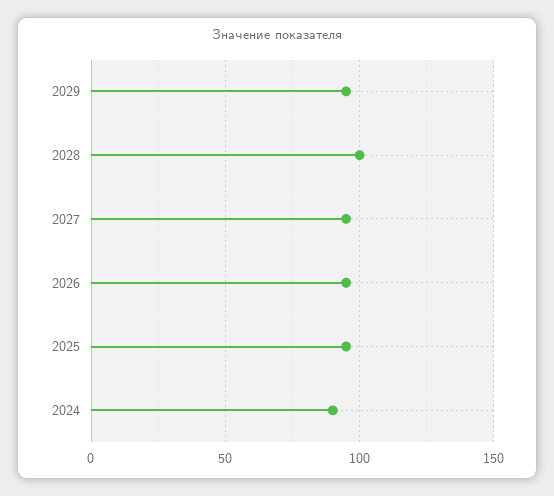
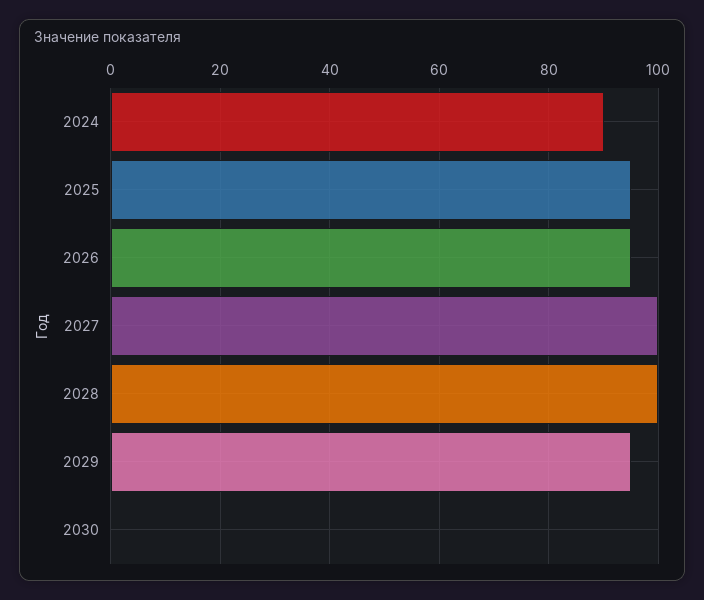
2027: 95 -> 100
2030: none -> 0

